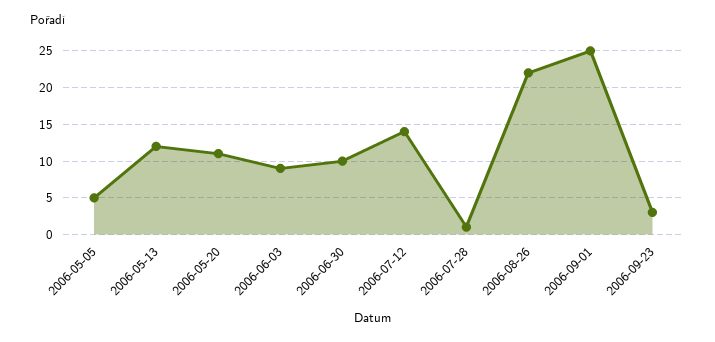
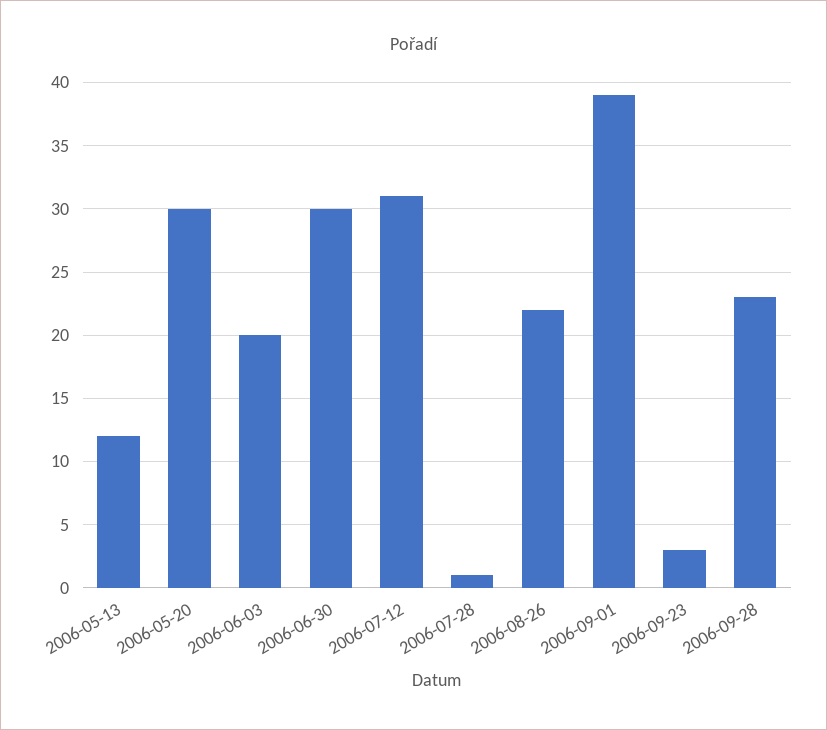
2006-05-05: 5 -> none
2006-05-20: 11 -> 30
2006-06-03: 9 -> 20
2006-06-30: 10 -> 30
2006-07-12: 14 -> 31
2006-09-01: 25 -> 39
2006-09-28: none -> 23

